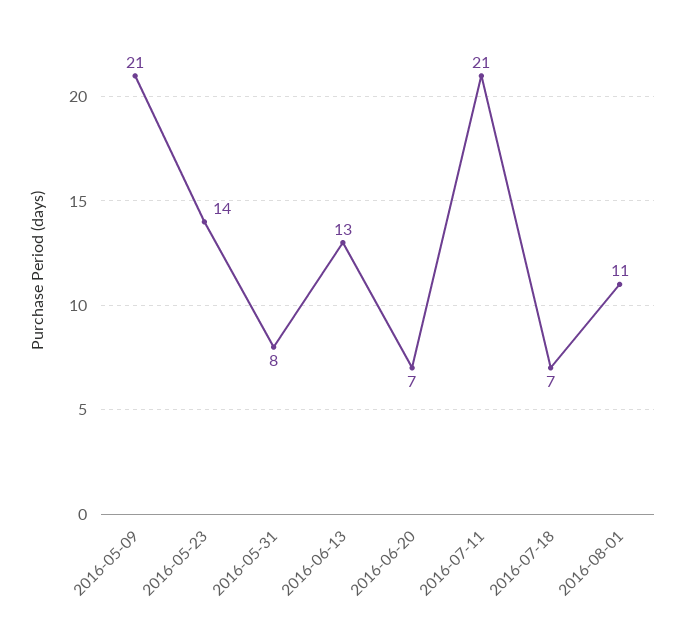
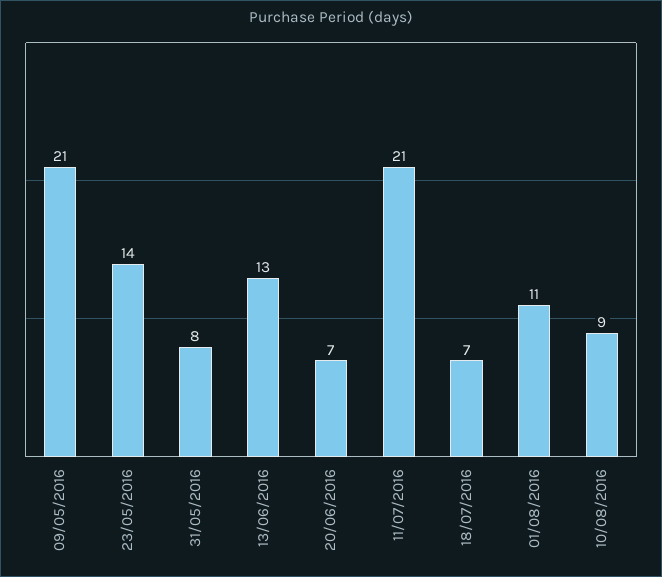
10/08/2016: none -> 9

